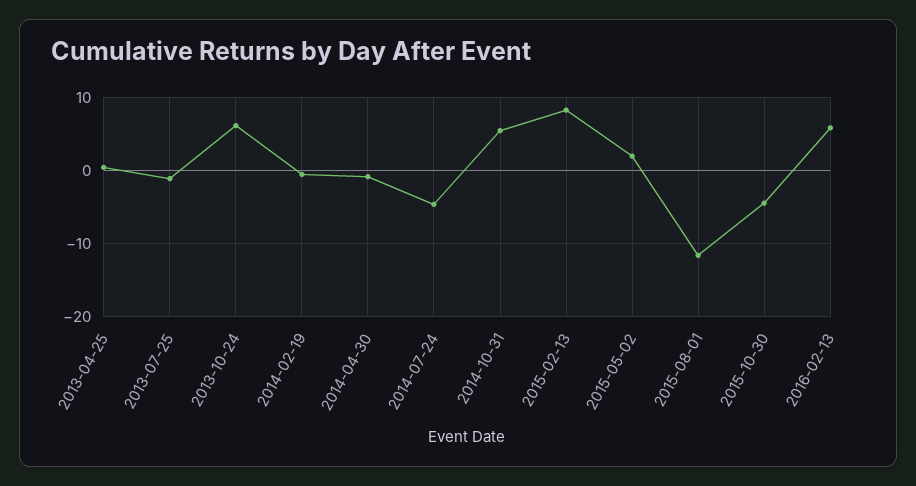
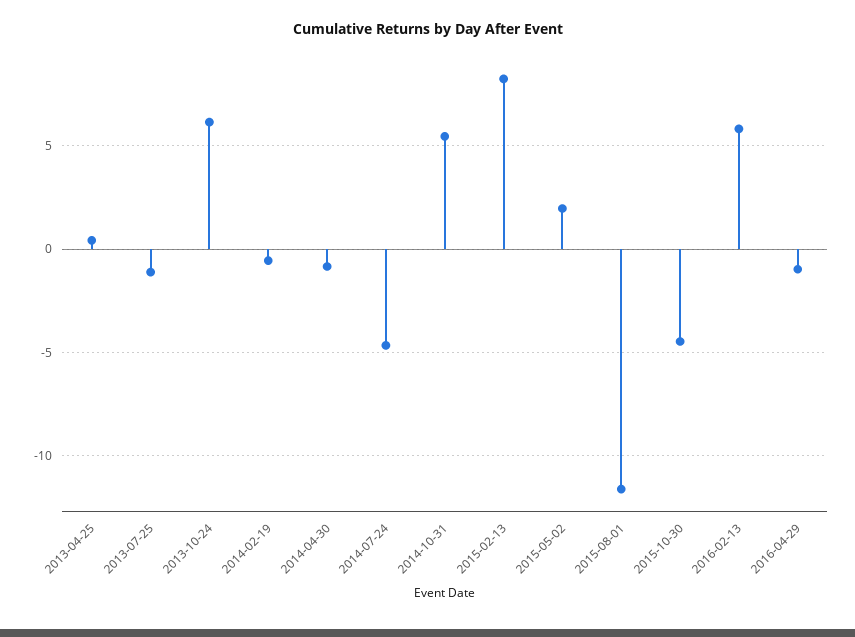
2016-04-29: none -> -1

